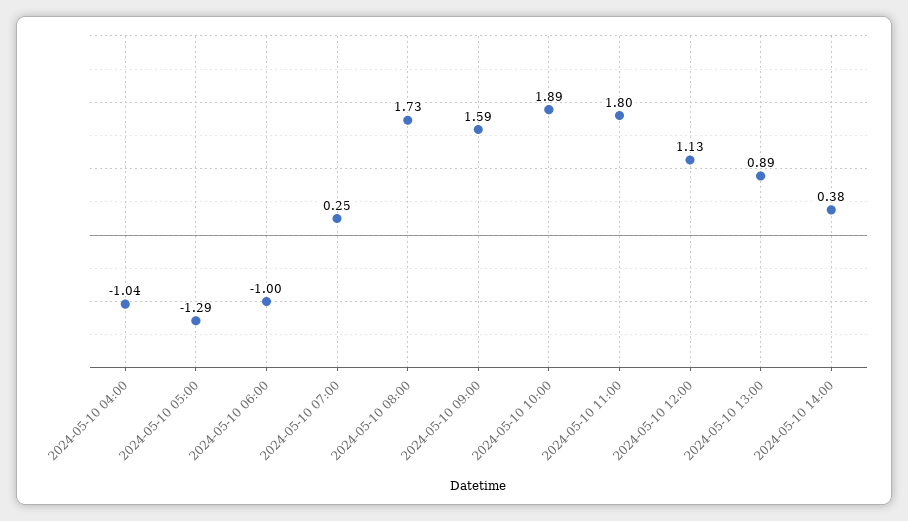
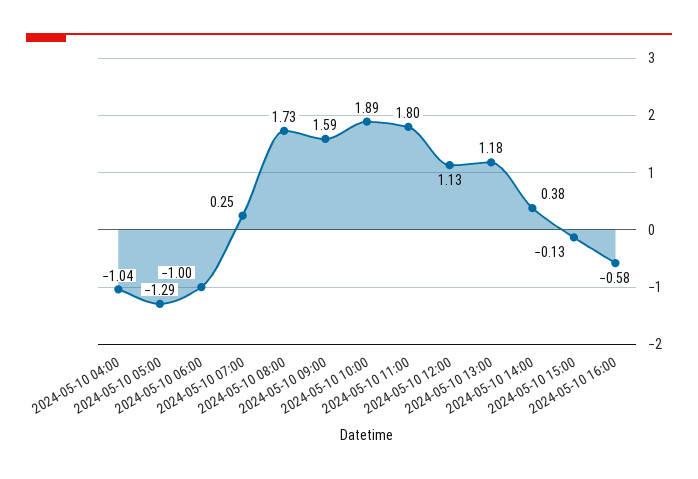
2024-05-10 13:00: 0.89 -> 1.18
2024-05-10 15:00: none -> -0.13
2024-05-10 16:00: none -> -0.58

